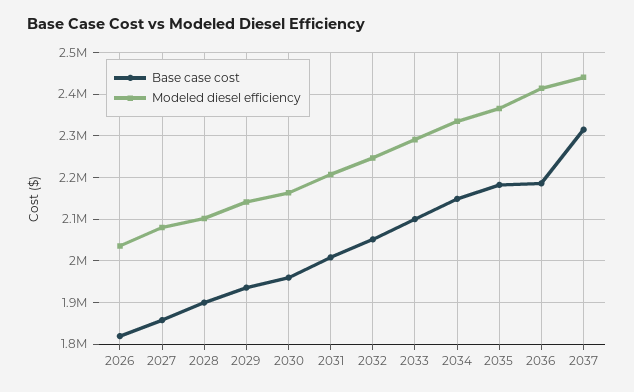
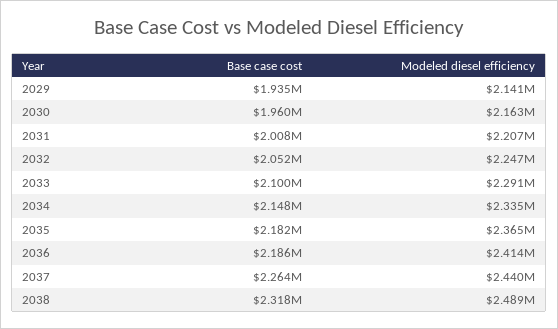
Base case cost, 2026: 1820000 -> none
Modeled diesel efficiency, 2026: 2040000 -> none
Base case cost, 2027: 1860000 -> none
Modeled diesel efficiency, 2027: 2080000 -> none
Base case cost, 2028: 1900000 -> none
Modeled diesel efficiency, 2028: 2100000 -> none
Base case cost, 2037: 2320000 -> 2264000
Base case cost, 2038: none -> 2318000
Modeled diesel efficiency, 2038: none -> 2489000

